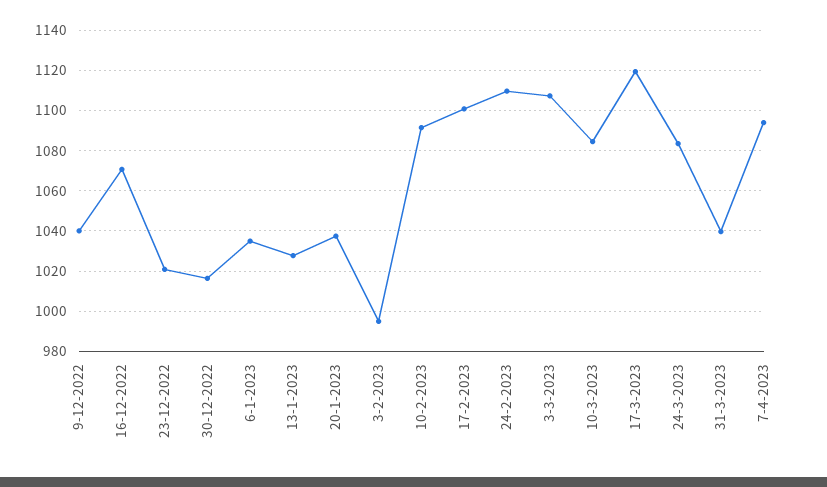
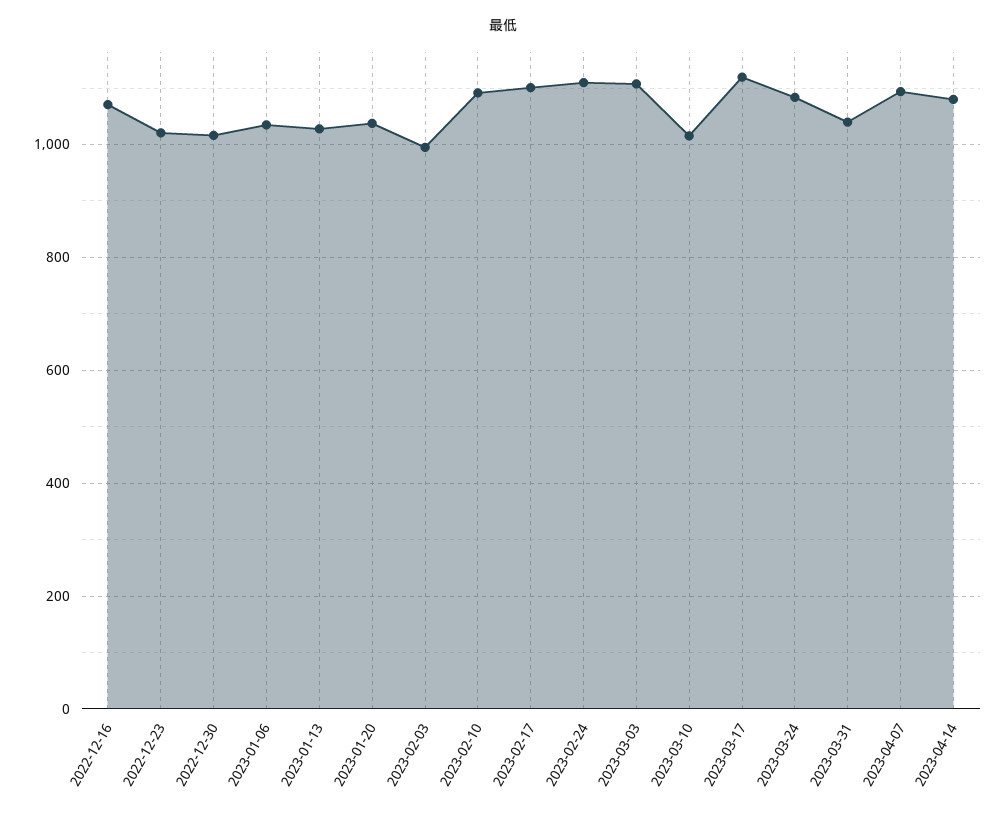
9-12-2022: 1040 -> none
10-3-2023: 1085 -> 1020
2023-04-14: none -> 1080

